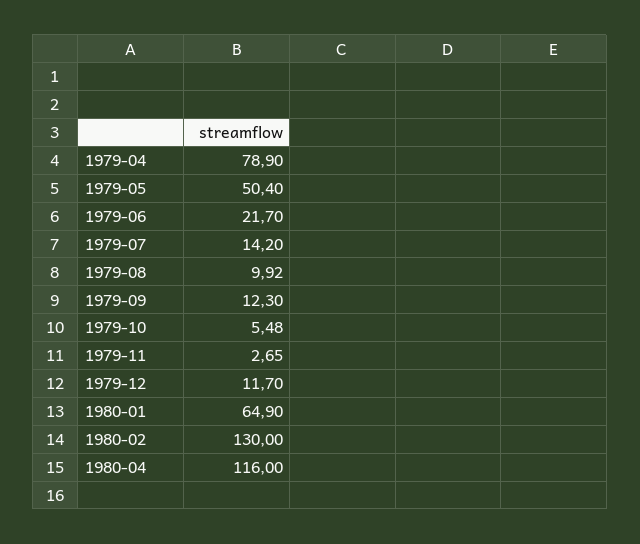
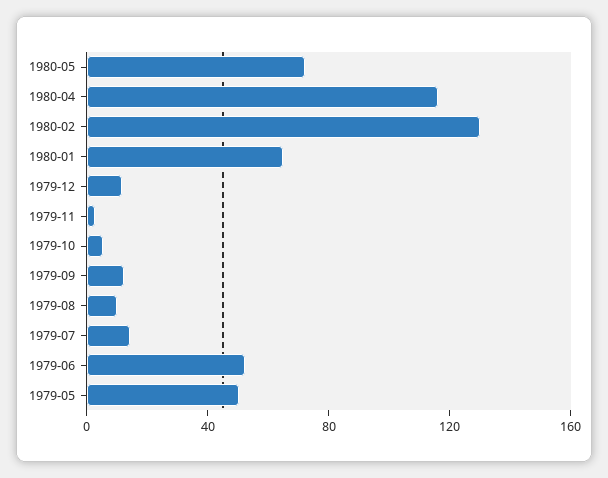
1979-04: 78.9 -> none
1979-06: 21.7 -> 50
1980-05: none -> 70

